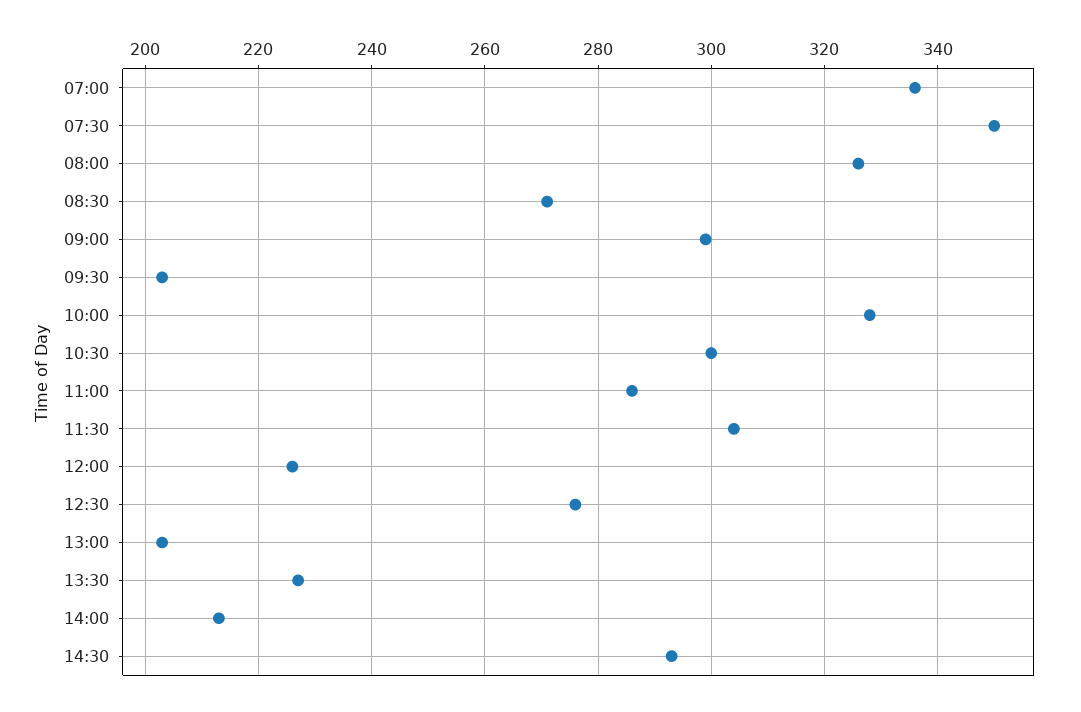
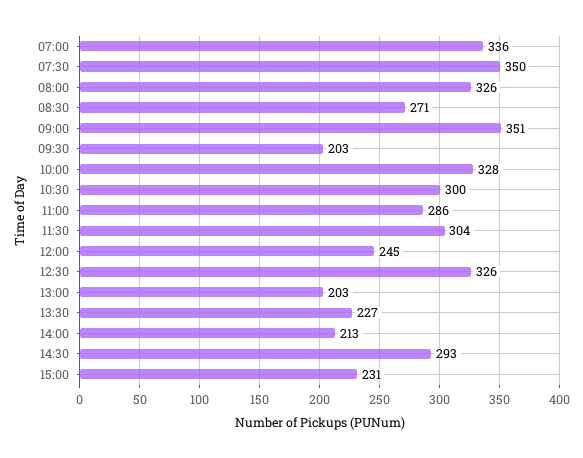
09:00: 300 -> 351
12:00: 225 -> 245
12:30: 275 -> 326
15:00: none -> 231

